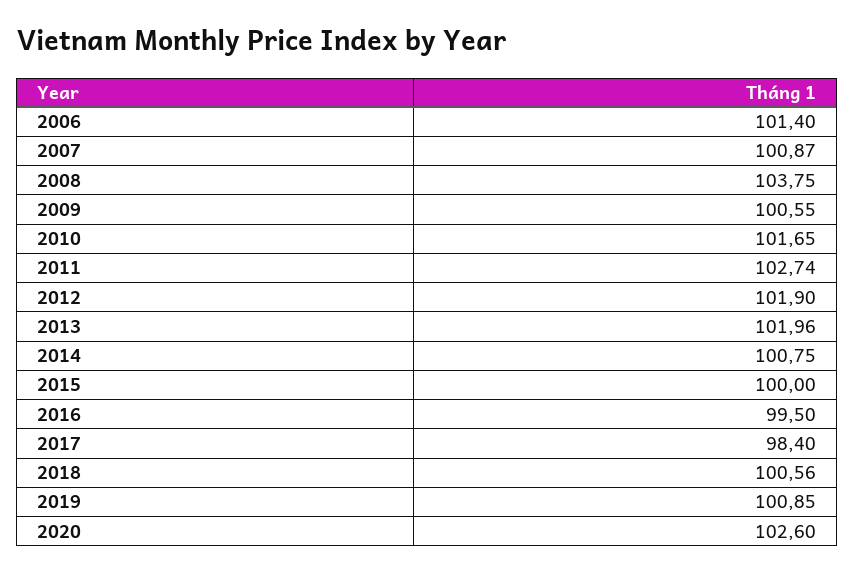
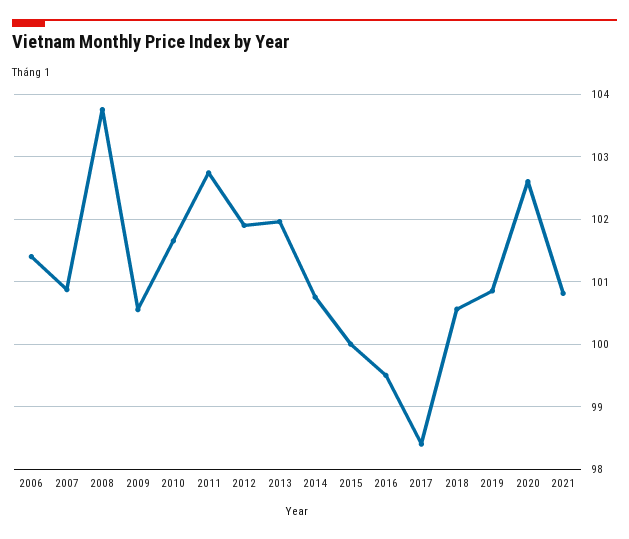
2021: none -> 100.8

